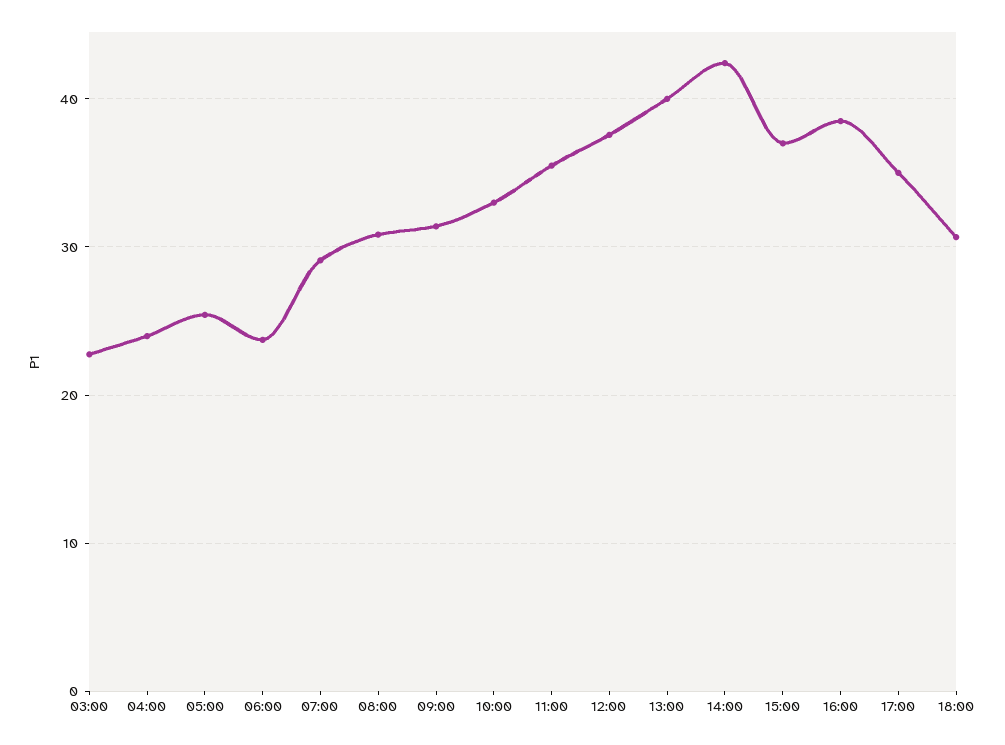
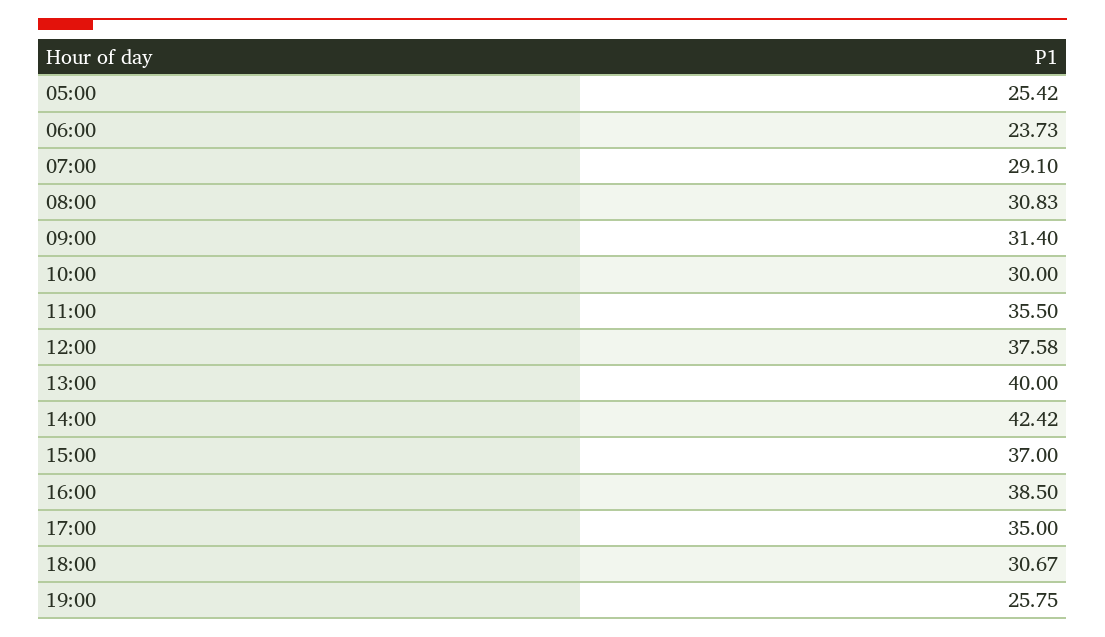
03:00: 23 -> none
04:00: 24 -> none
10:00: 33 -> 30
19:00: none -> 25.75

